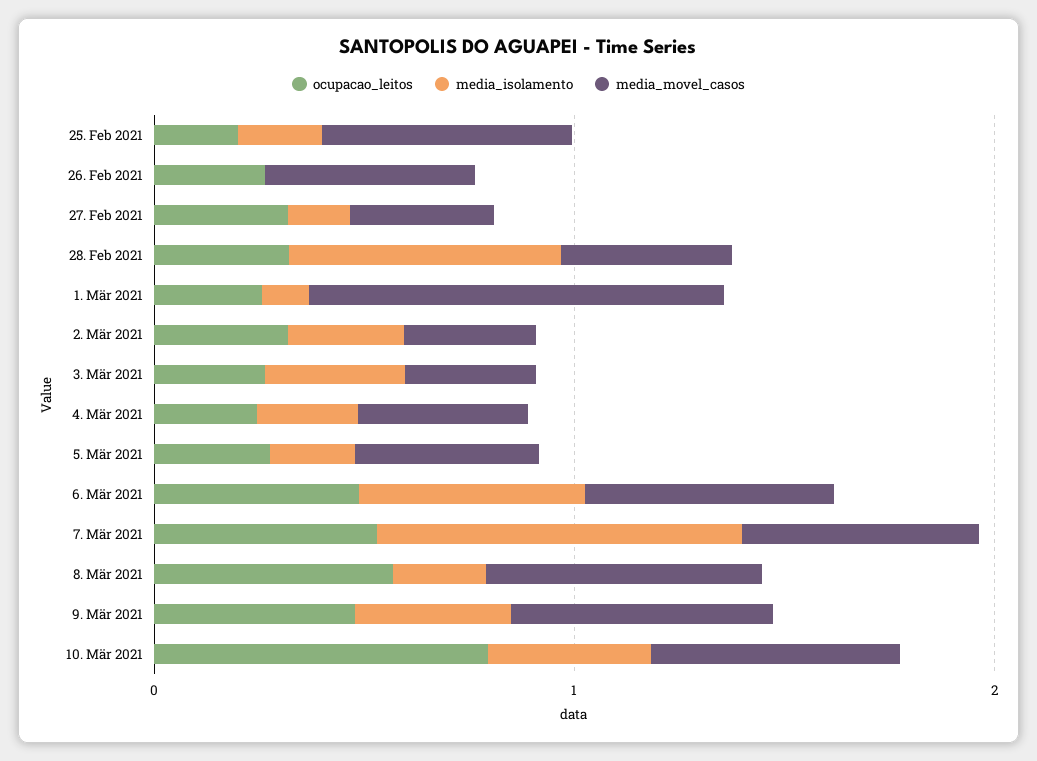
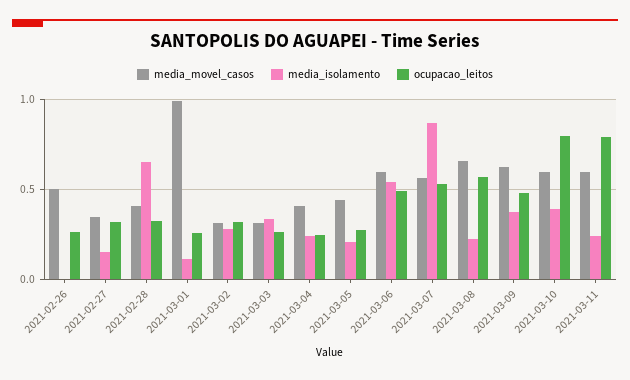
ocupacao_leitos, 25. Feb 2021: 0.2 -> none
media_isolamento, 25. Feb 2021: 0.2 -> none
media_movel_casos, 25. Feb 2021: 0.6 -> none
media_movel_casos, 2021-03-11: none -> 0.6
media_isolamento, 2021-03-11: none -> 0.25
ocupacao_leitos, 2021-03-11: none -> 0.8

